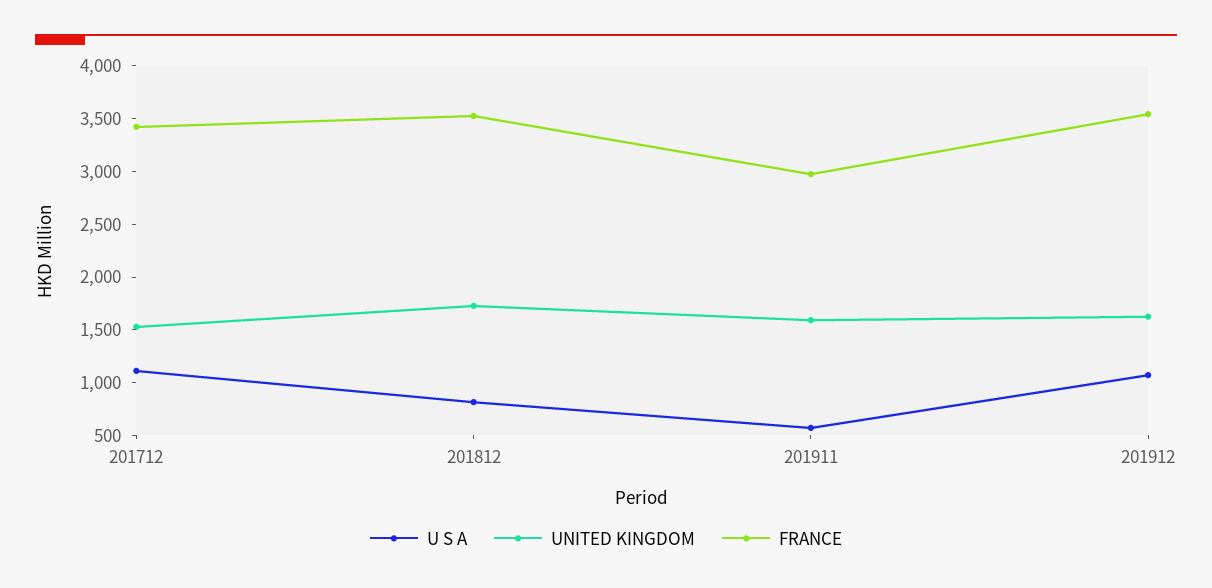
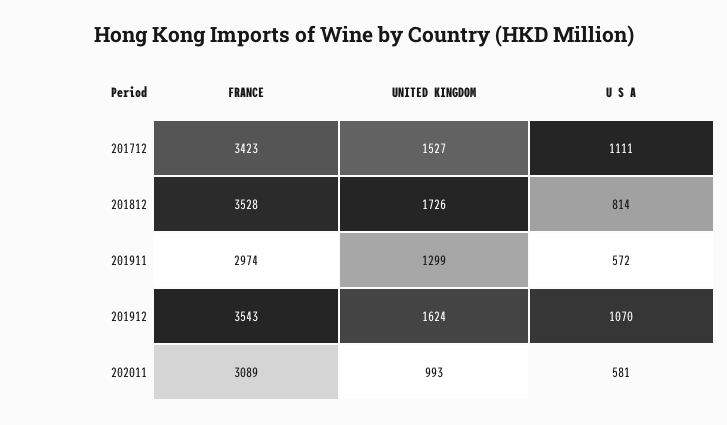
UNITED KINGDOM, 201911: 1600 -> 1299
FRANCE, 202011: none -> 3089
UNITED KINGDOM, 202011: none -> 993
U S A, 202011: none -> 581

